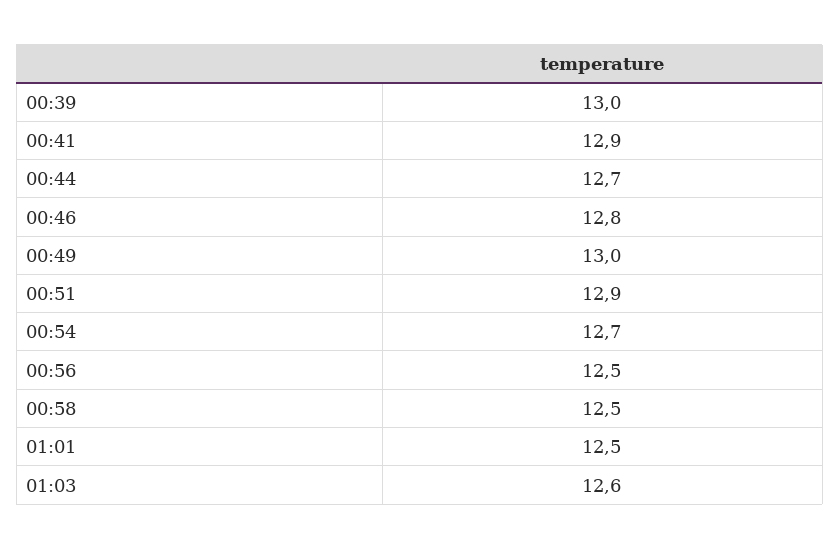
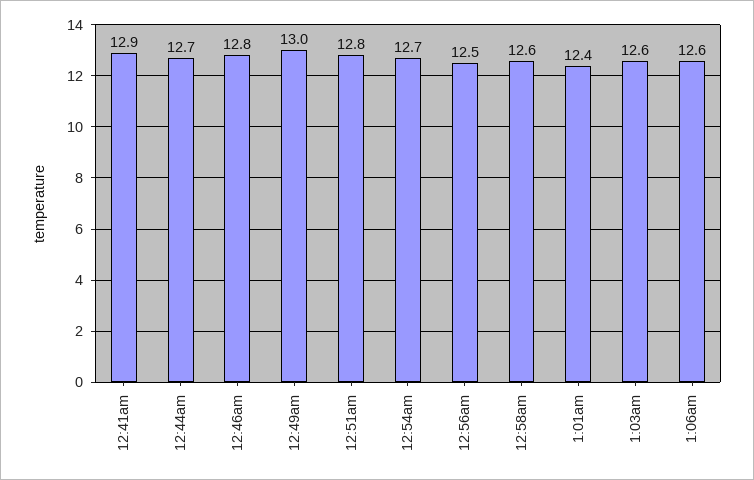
00:39: 13 -> none
00:51: 12.9 -> 12.8
00:58: 12.5 -> 12.6
01:01: 12.5 -> 12.4
1:06am: none -> 12.6

